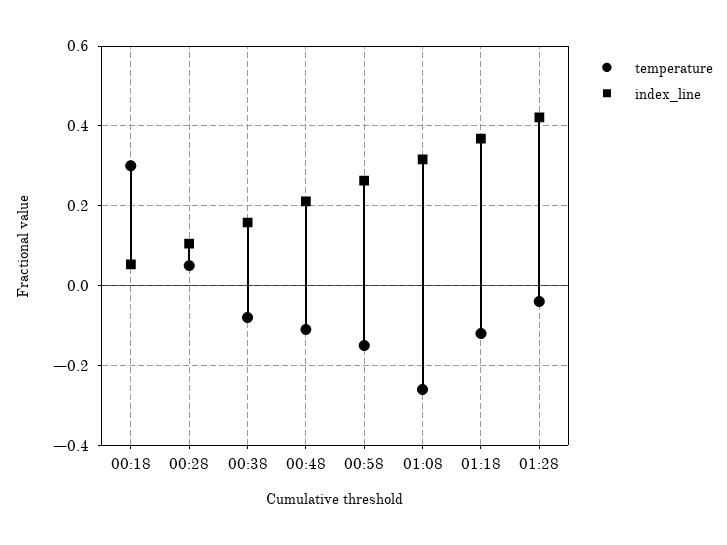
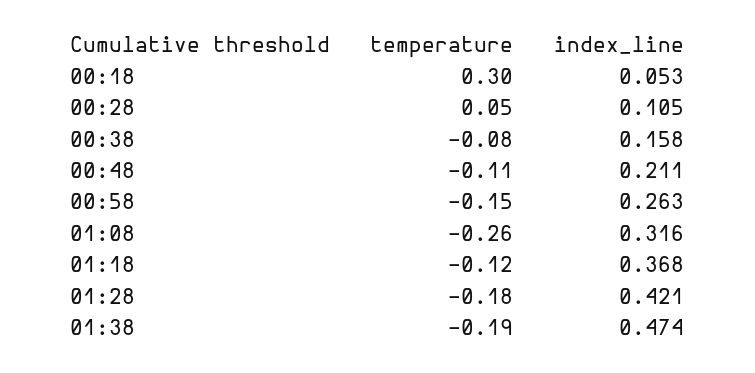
temperature, 01:28: -0.04 -> -0.18
temperature, 01:38: none -> -0.19
index_line, 01:38: none -> 0.474

